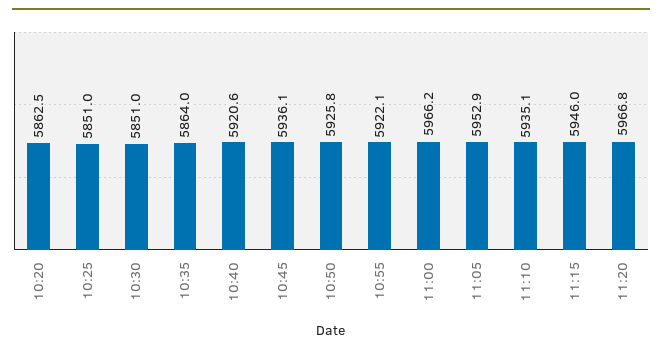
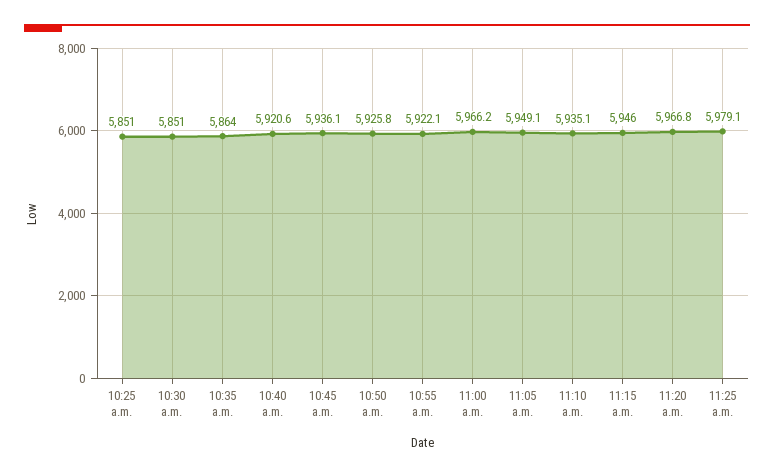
10:20: 5862.5 -> none
11:05: 5952.9 -> 5949.1
11:25 a.m.: none -> 5979.1

